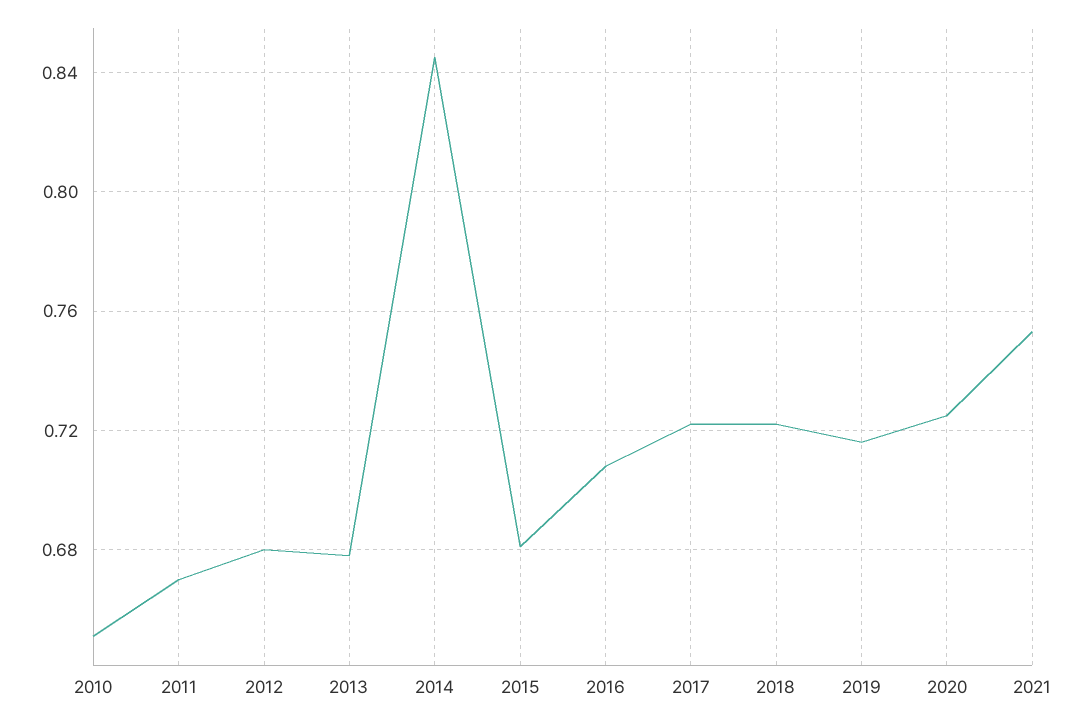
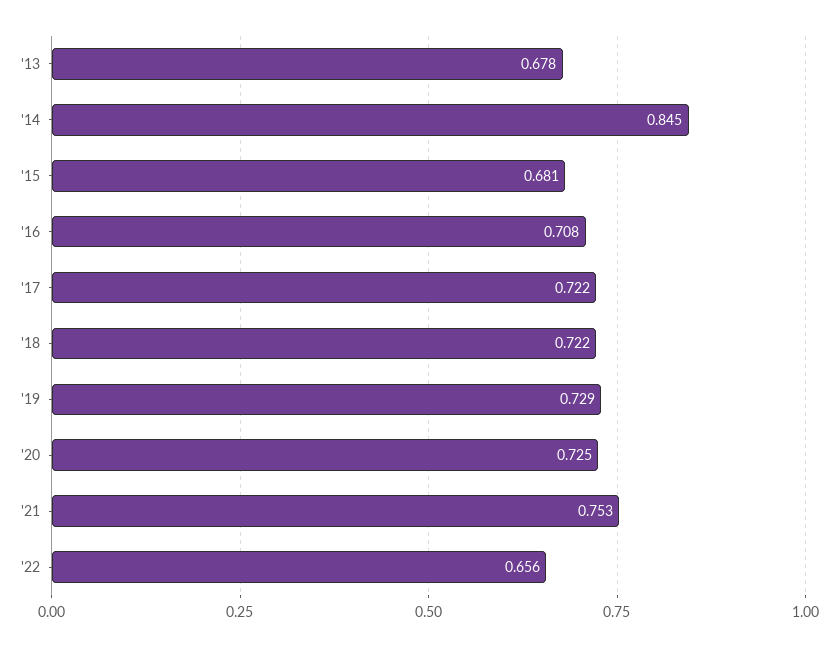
2010: 0.65 -> none
2011: 0.67 -> none
2012: 0.68 -> none
2019: 0.715 -> 0.729
'22: none -> 0.656

